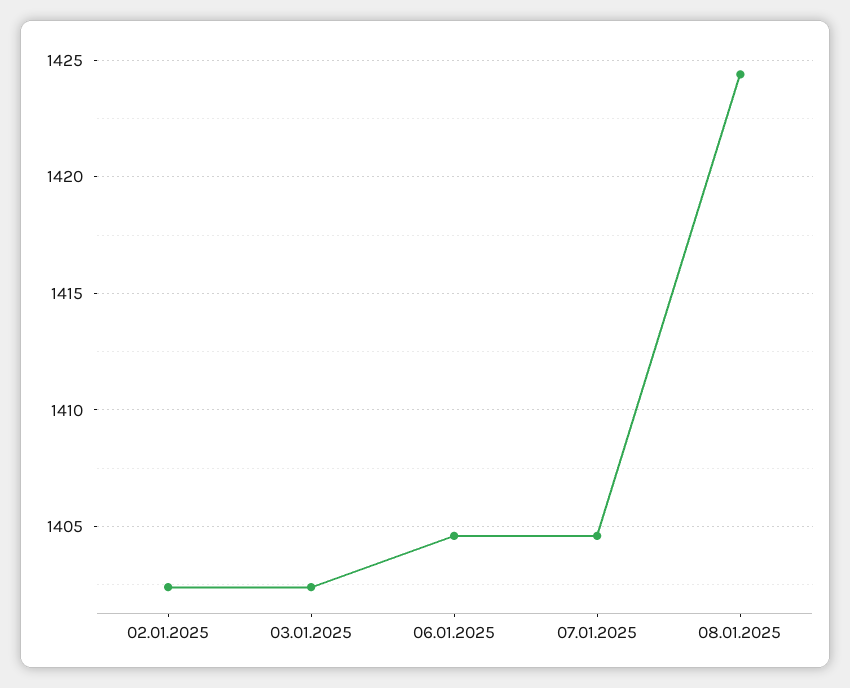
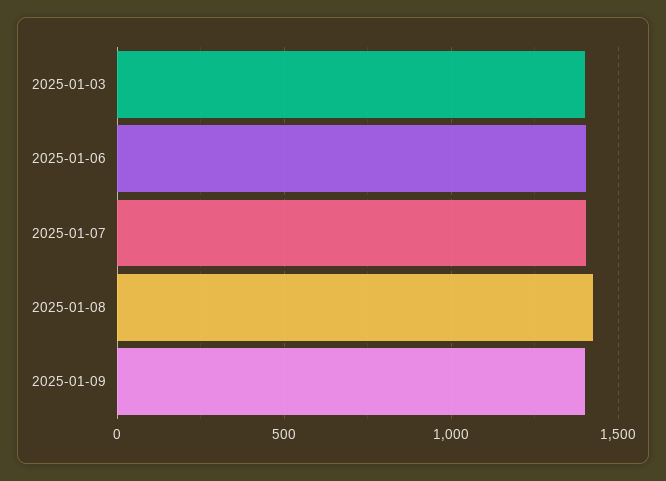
02.01.2025: 1402.5 -> none
2025-01-09: none -> 1400

